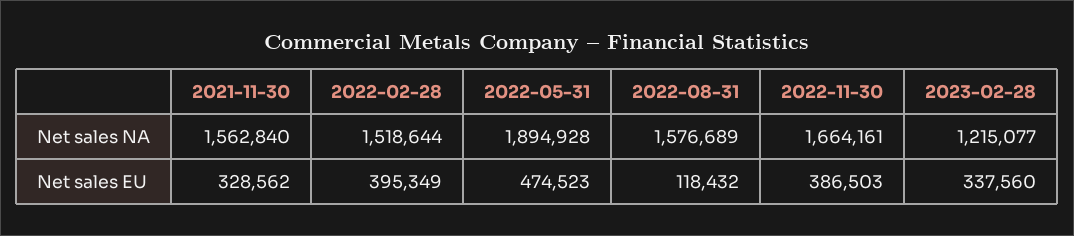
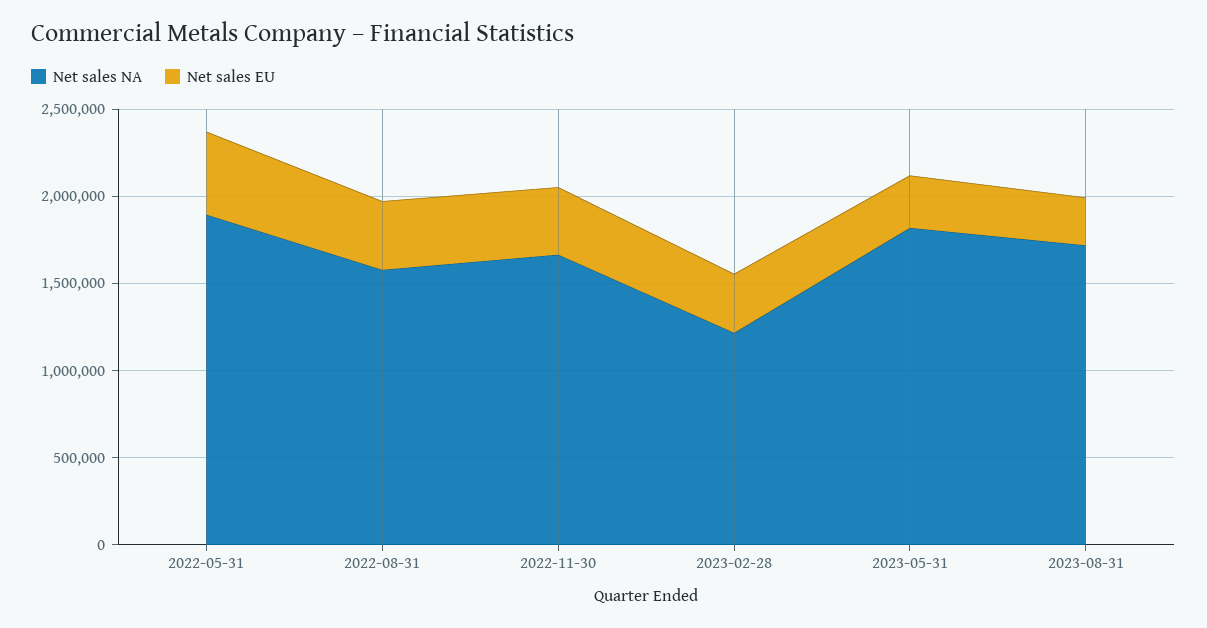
Net sales NA, 2021-11-30: 1562840 -> none
Net sales NA, 2022-02-28: 1518644 -> none
Net sales EU, 2021-11-30: 328562 -> none
Net sales EU, 2022-02-28: 395349 -> none
Net sales EU, 2022-08-31: 118432 -> 400000
Net sales NA, 2023-05-31: none -> 1800000
Net sales EU, 2023-05-31: none -> 300000
Net sales NA, 2023-08-31: none -> 1700000
Net sales EU, 2023-08-31: none -> 300000

